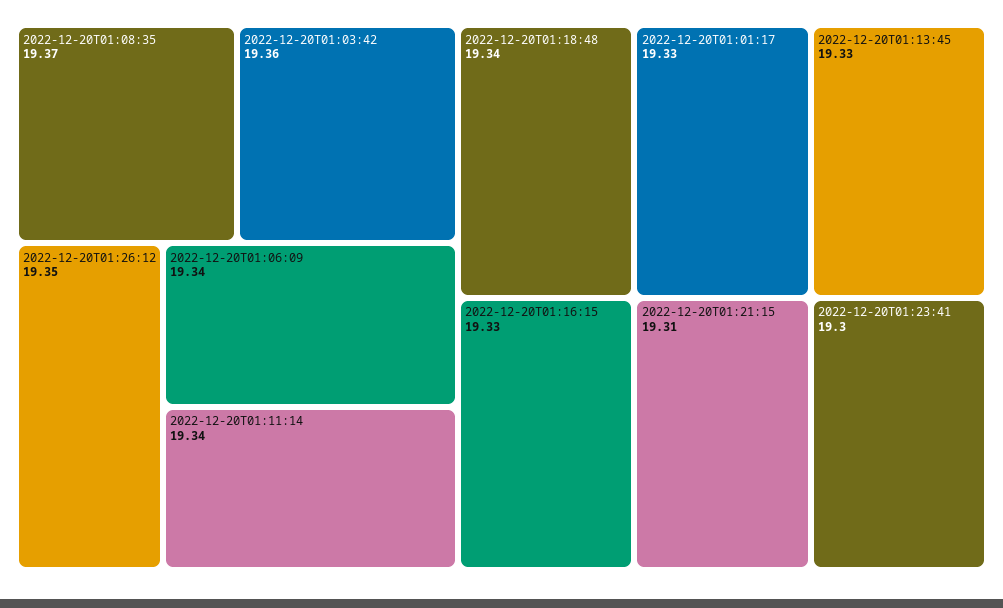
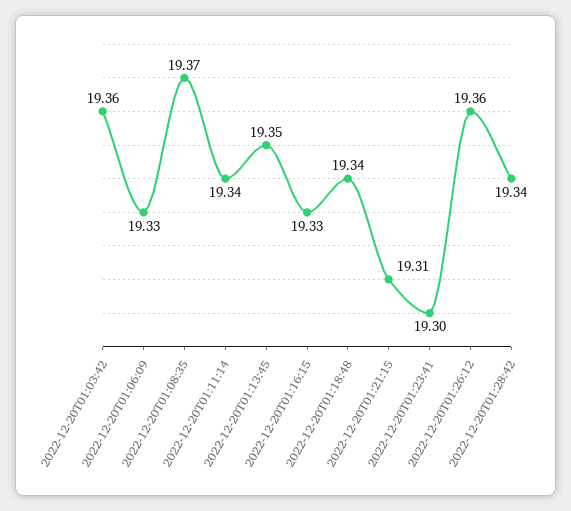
2022-12-20T01:26:12: 19.35 -> 19.36
2022-12-20T01:06:09: 19.34 -> 19.33
2022-12-20T01:01:17: 19.33 -> none
2022-12-20T01:13:45: 19.33 -> 19.35
2022-12-20T01:28:42: none -> 19.34

